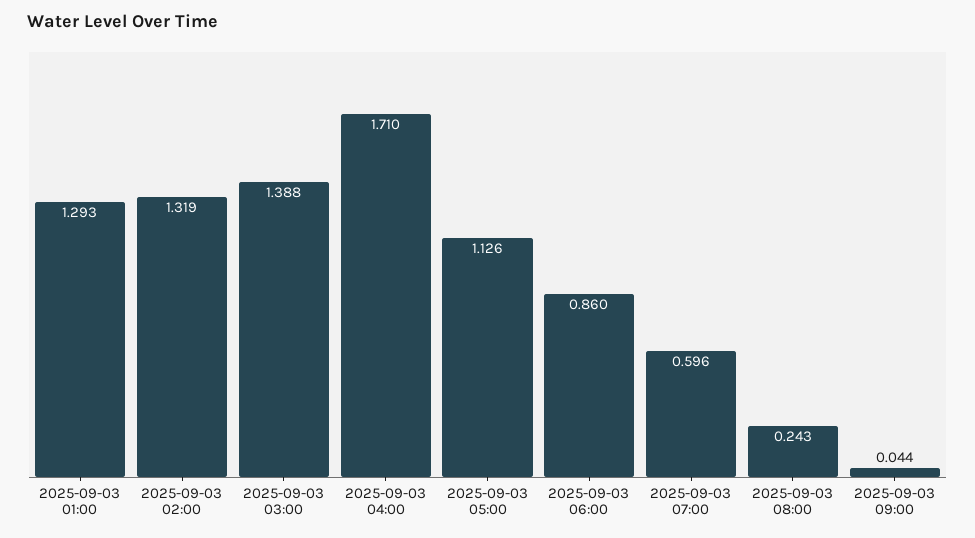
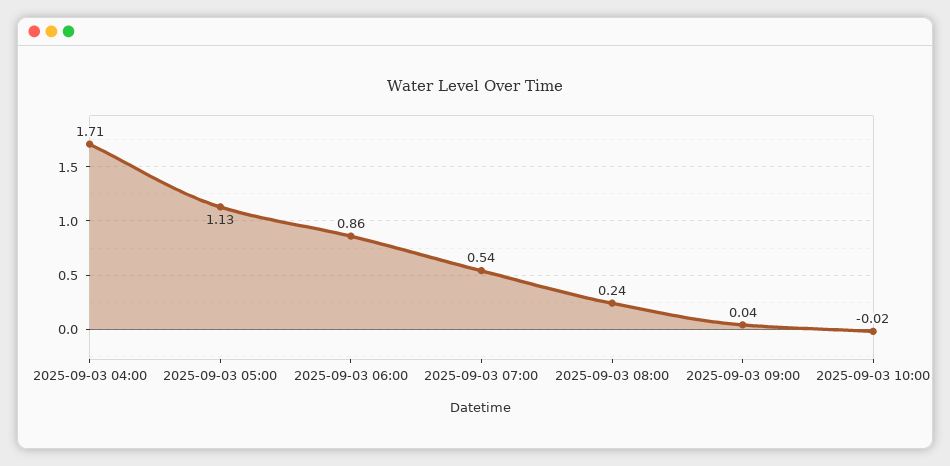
2025-09-03 01:00: 1.293 -> none
2025-09-03 02:00: 1.319 -> none
2025-09-03 03:00: 1.388 -> none
2025-09-03 07:00: 0.596 -> 0.54
2025-09-03 10:00: none -> -0.02

